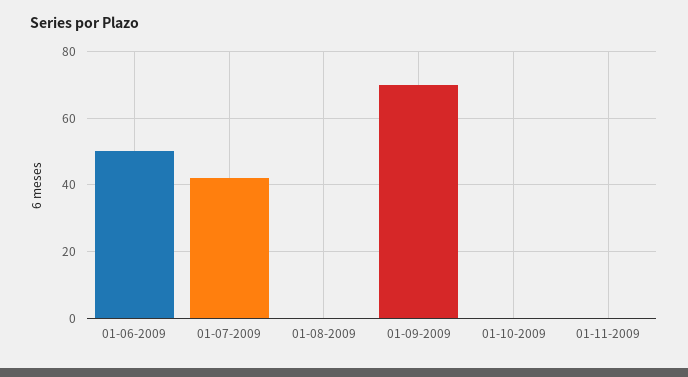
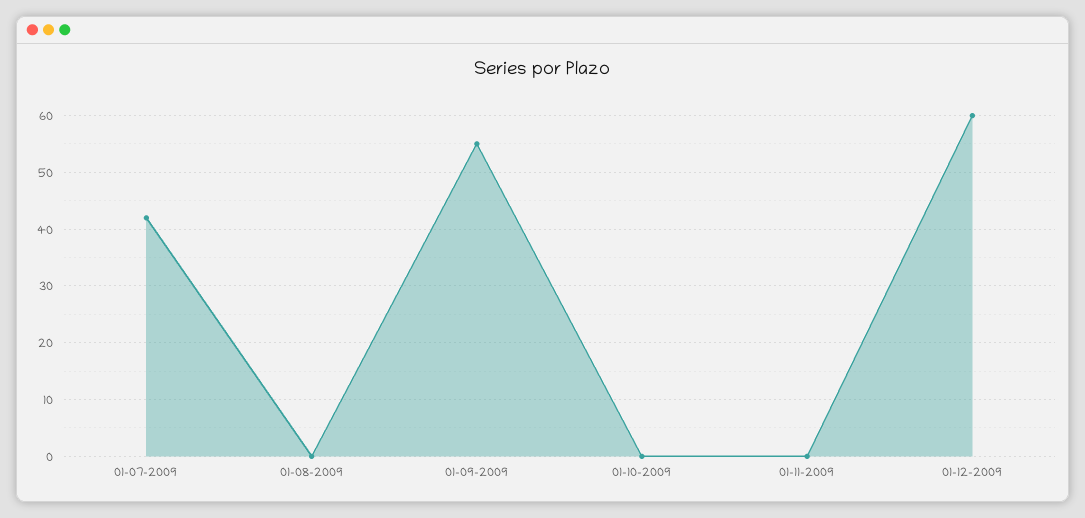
01-06-2009: 50 -> none
01-09-2009: 70 -> 55
01-12-2009: none -> 60

